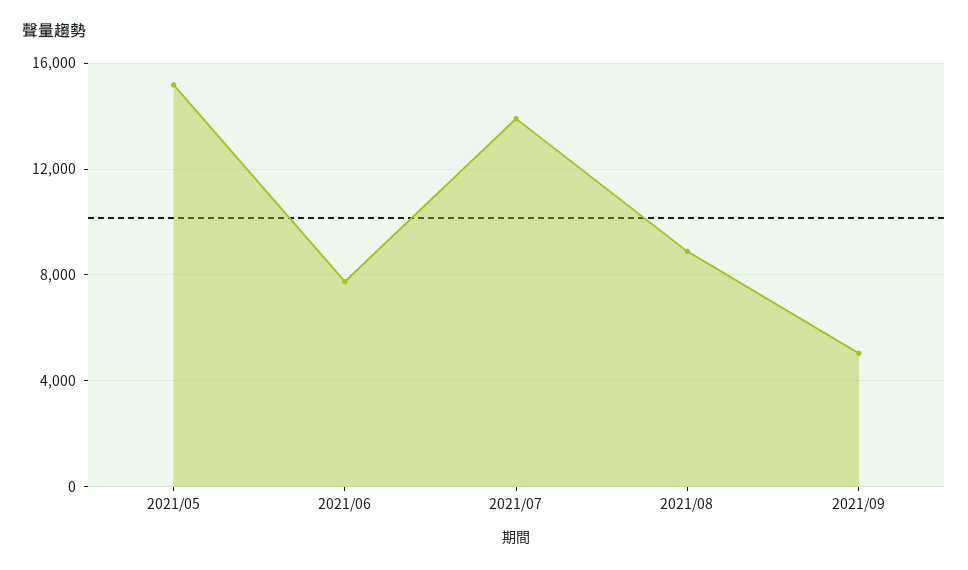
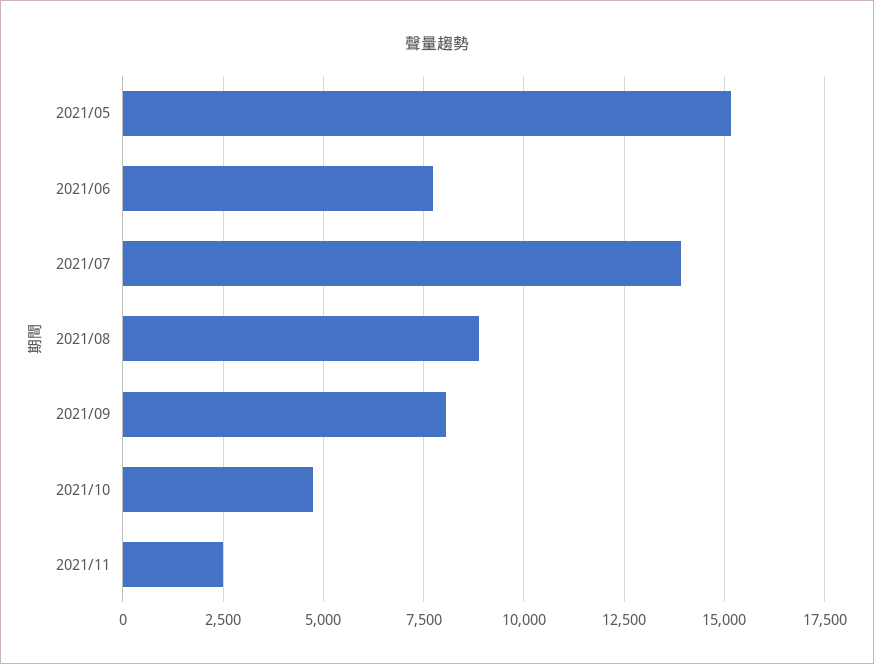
2021/09: 5000 -> 8000
2021/10: none -> 4750
2021/11: none -> 2500

